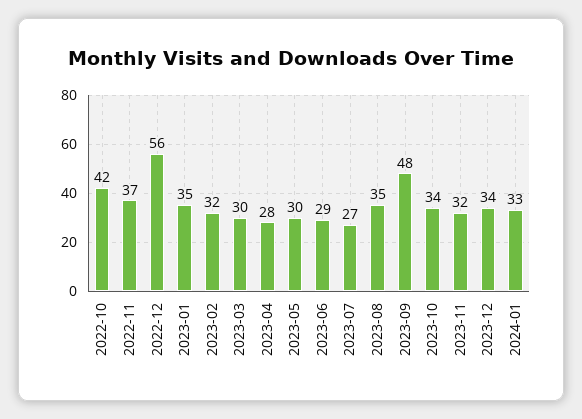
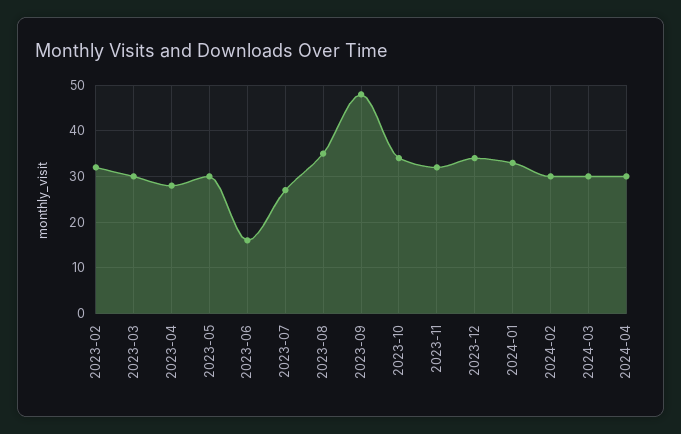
2022-10: 42 -> none
2022-11: 37 -> none
2022-12: 56 -> none
2023-01: 35 -> none
2023-06: 29 -> 15
2024-02: none -> 30
2024-03: none -> 30
2024-04: none -> 30

